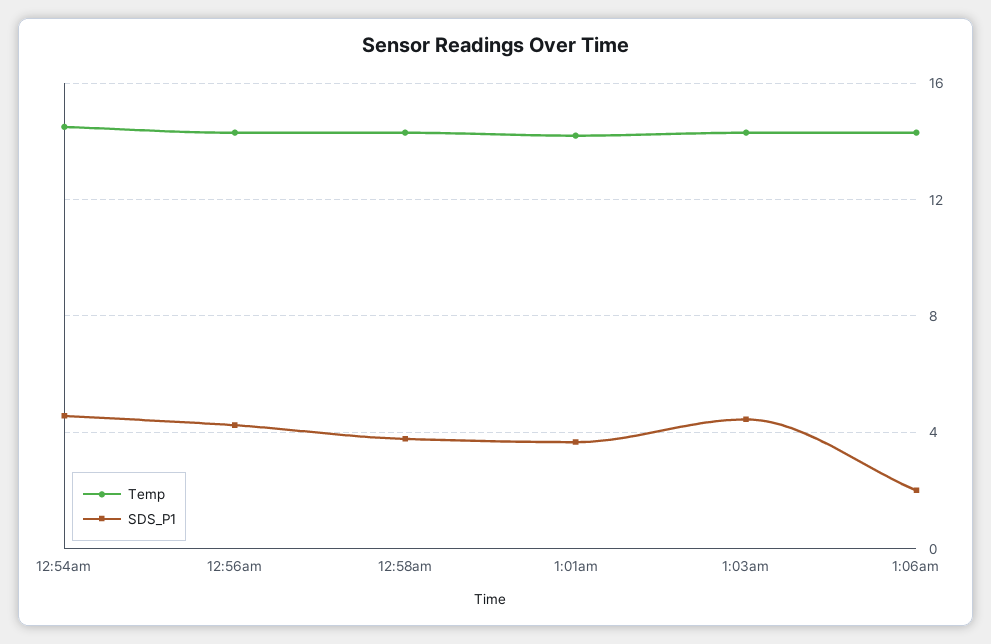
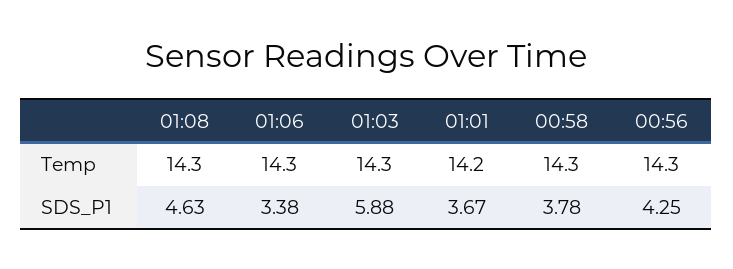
Temp, 12:54am: 14.5 -> none
SDS_P1, 12:54am: 4.5 -> none
SDS_P1, 1:03am: 4.5 -> 5.88
SDS_P1, 1:06am: 2 -> 3.38
Temp, 01:08: none -> 14.3
SDS_P1, 01:08: none -> 4.63

